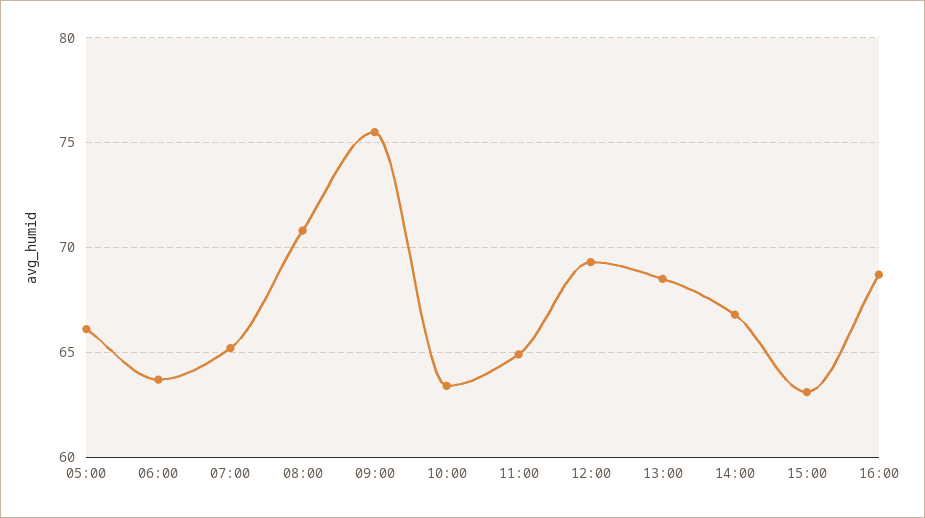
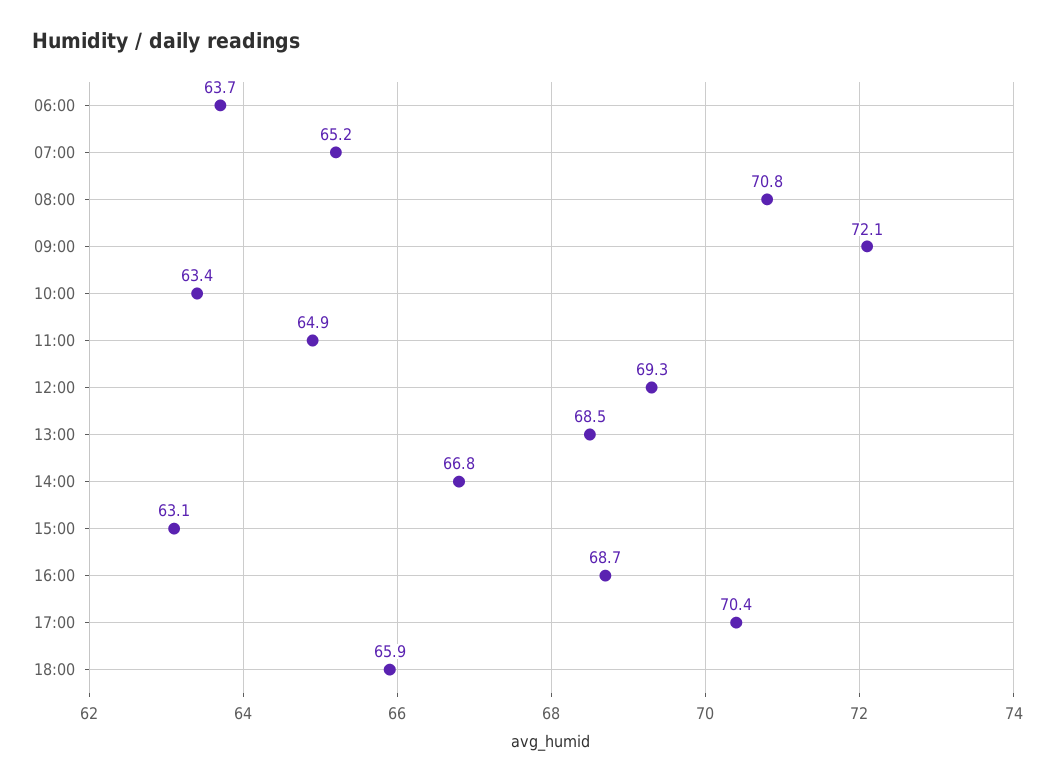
05:00: 66 -> none
09:00: 75.5 -> 72.1
17:00: none -> 70.4
18:00: none -> 65.9

